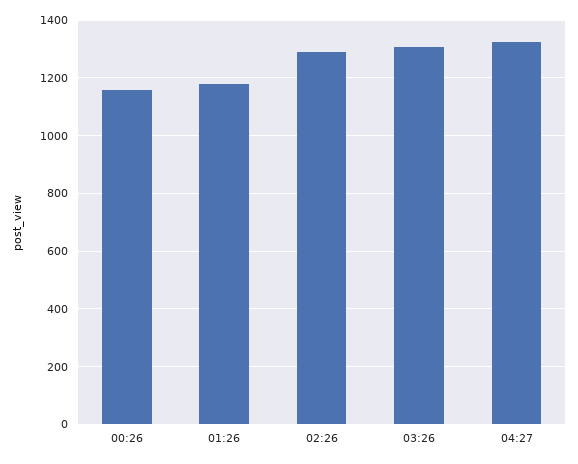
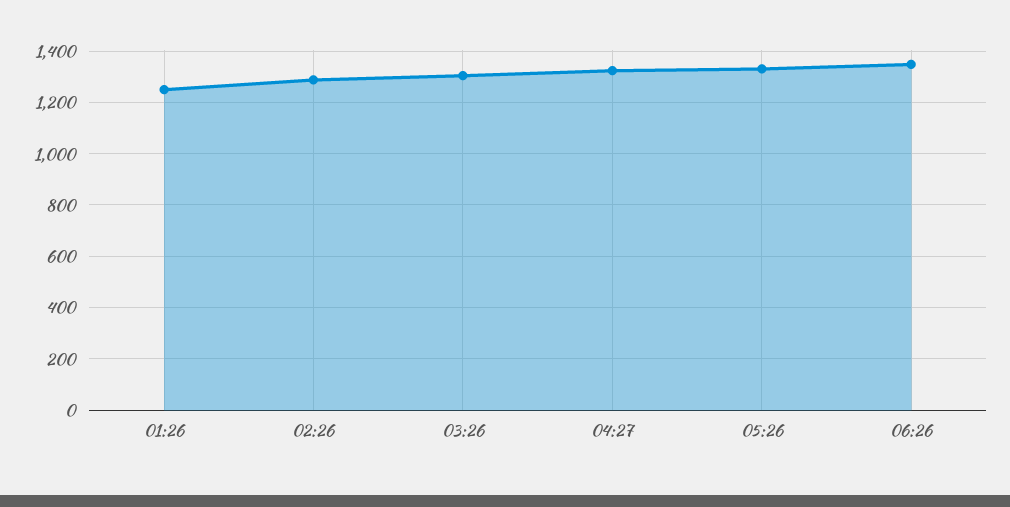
00:26: 1150 -> none
01:26: 1175 -> 1250
05:26: none -> 1325
06:26: none -> 1350

